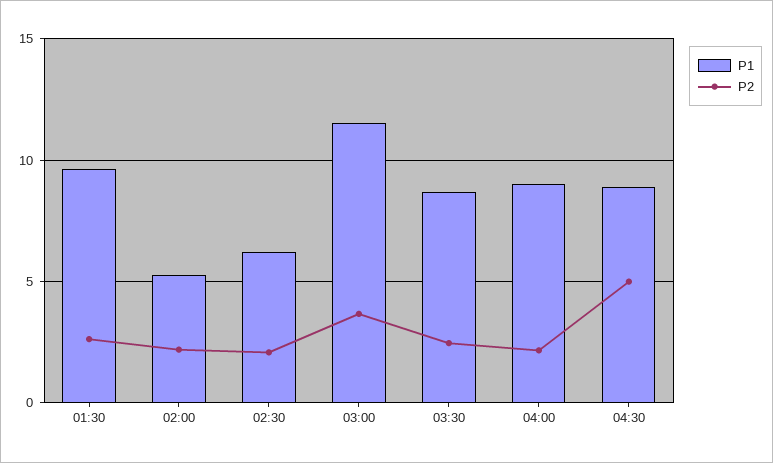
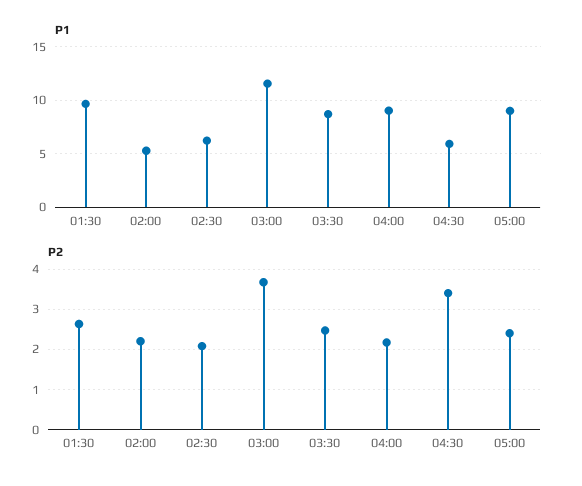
P1, 04:30: 9 -> 6
P2, 04:30: 5 -> 3.4
P1, 05:00: none -> 9
P2, 05:00: none -> 2.4

